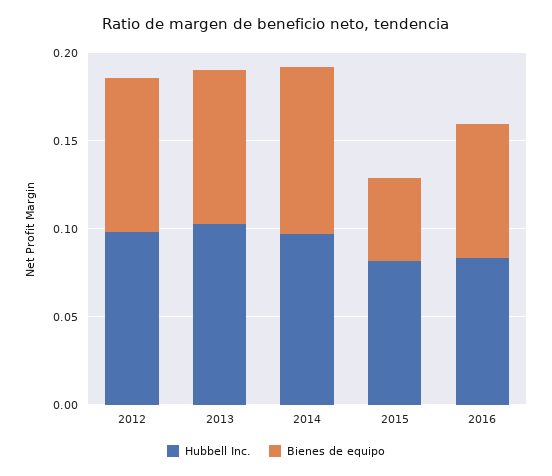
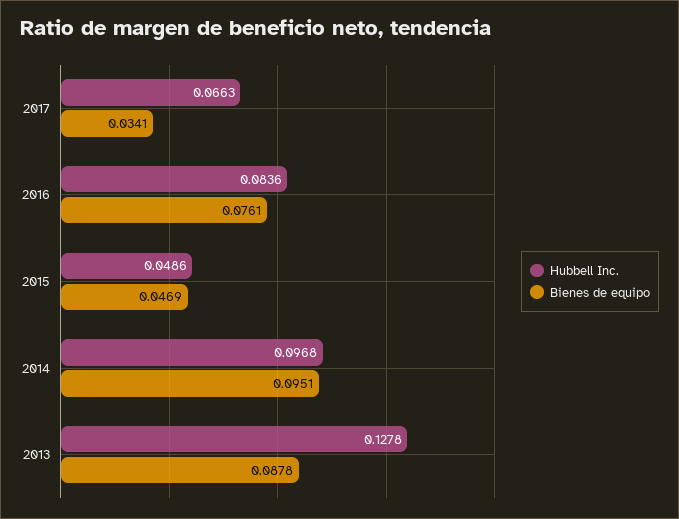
Hubbell Inc., 2012: 0.1 -> none
Bienes de equipo, 2012: 0.09 -> none
Hubbell Inc., 2013: 0.1 -> 0.1278
Hubbell Inc., 2015: 0.08 -> 0.0486
Hubbell Inc., 2017: none -> 0.0663
Bienes de equipo, 2017: none -> 0.0341

